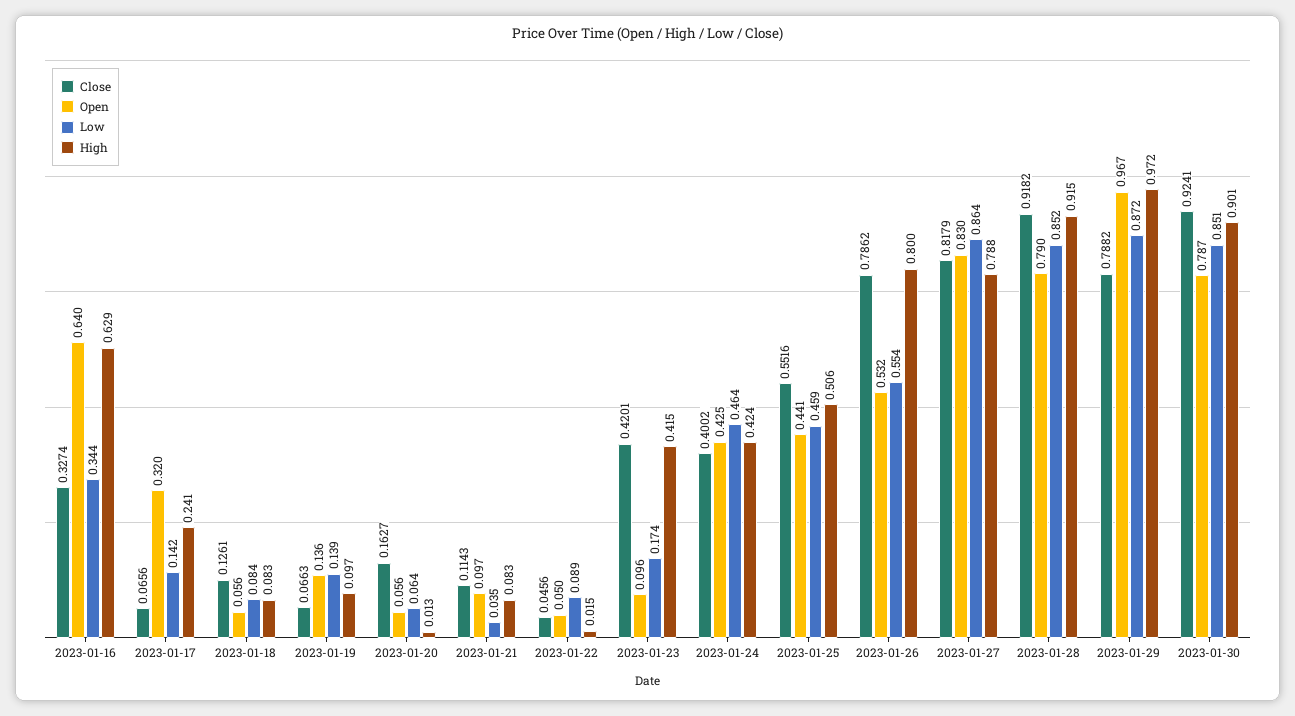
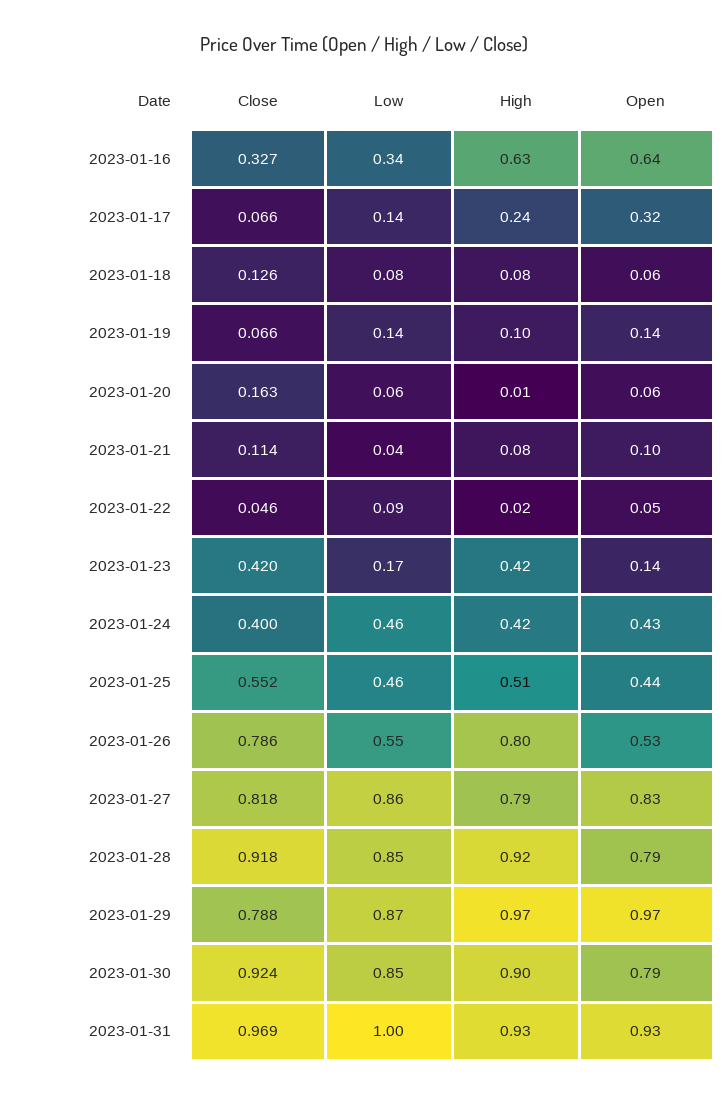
Open, 2023-01-23: 0.096 -> 0.14
Close, 2023-01-31: none -> 0.969
Low, 2023-01-31: none -> 1
High, 2023-01-31: none -> 0.93
Open, 2023-01-31: none -> 0.93

